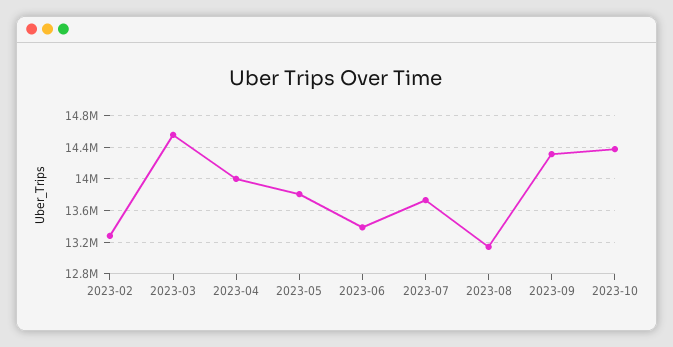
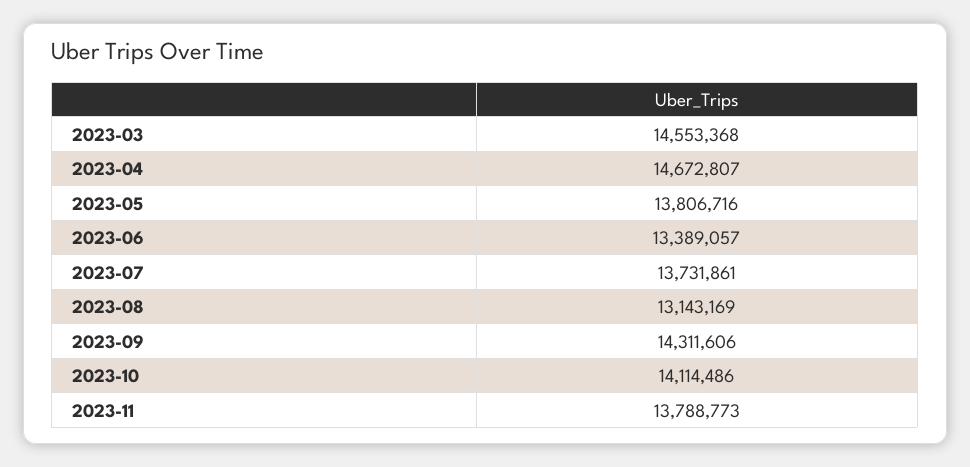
2023-02: 13300000 -> none
2023-04: 14000000 -> 14672807
2023-10: 14400000 -> 14114486
2023-11: none -> 13788773

